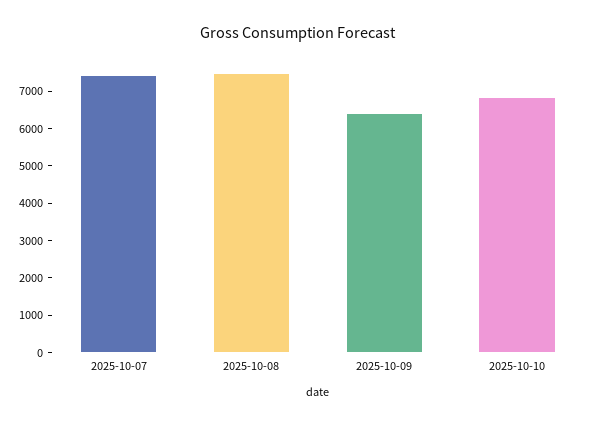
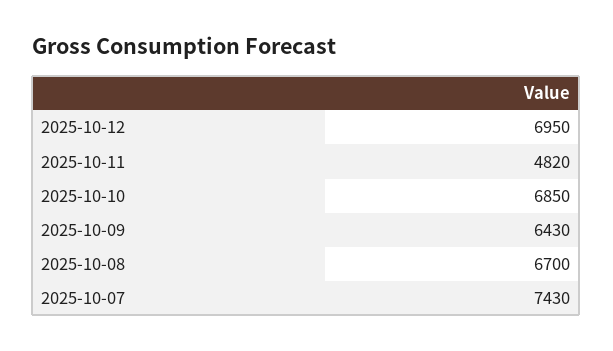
2025-10-08: 7500 -> 6700
2025-10-12: none -> 6950
2025-10-11: none -> 4820

